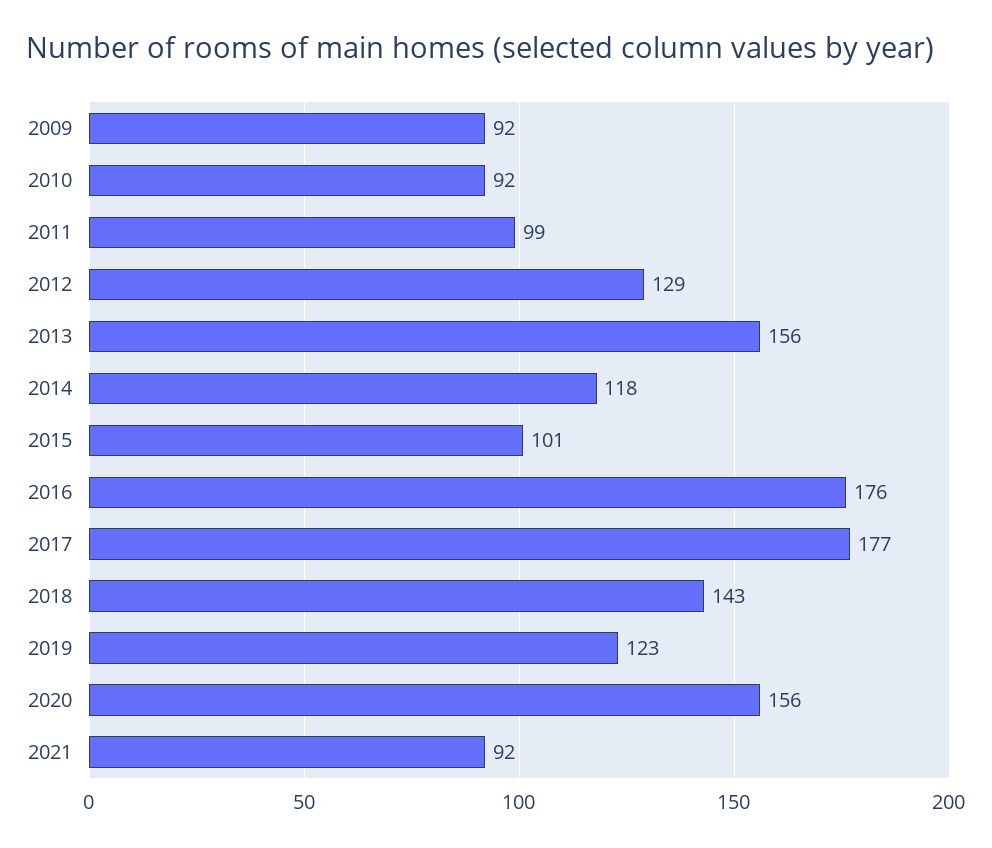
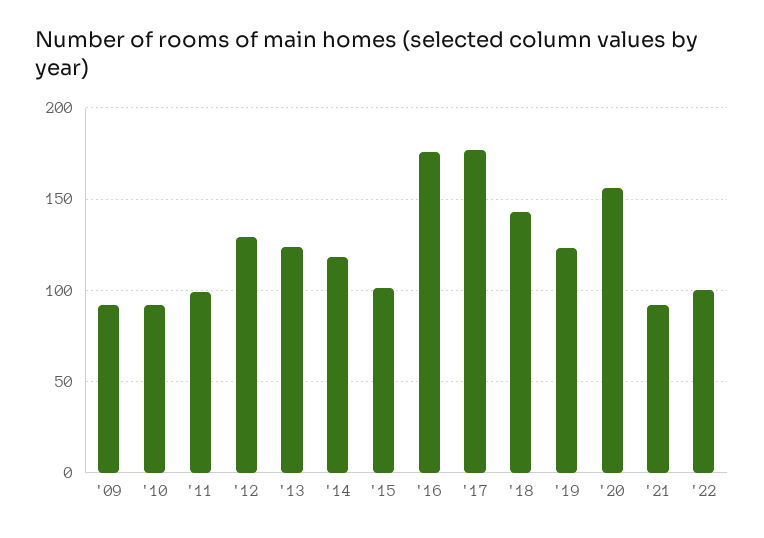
2013: 156 -> 125
'22: none -> 100

